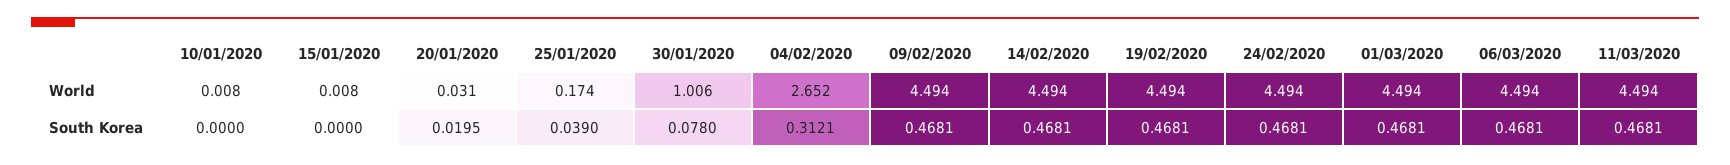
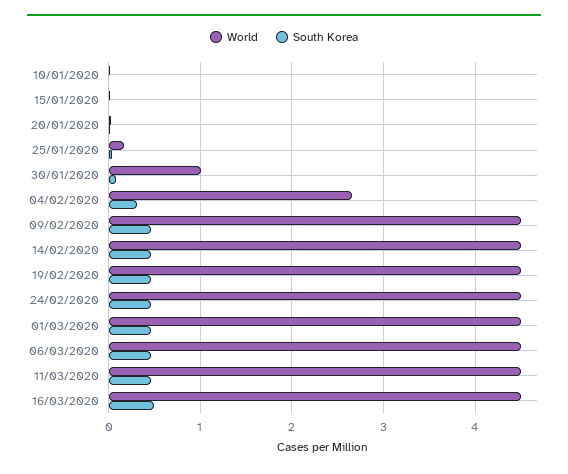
World, 16/03/2020: none -> 4.5
South Korea, 16/03/2020: none -> 0.5

